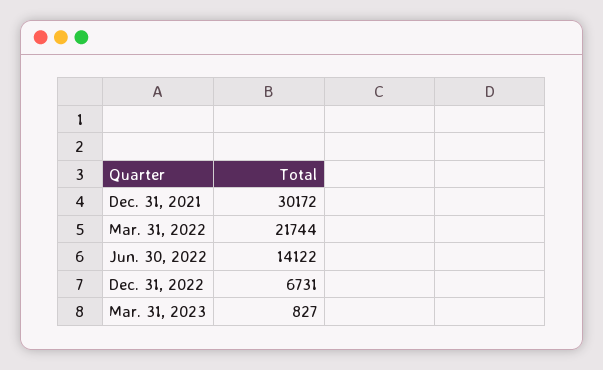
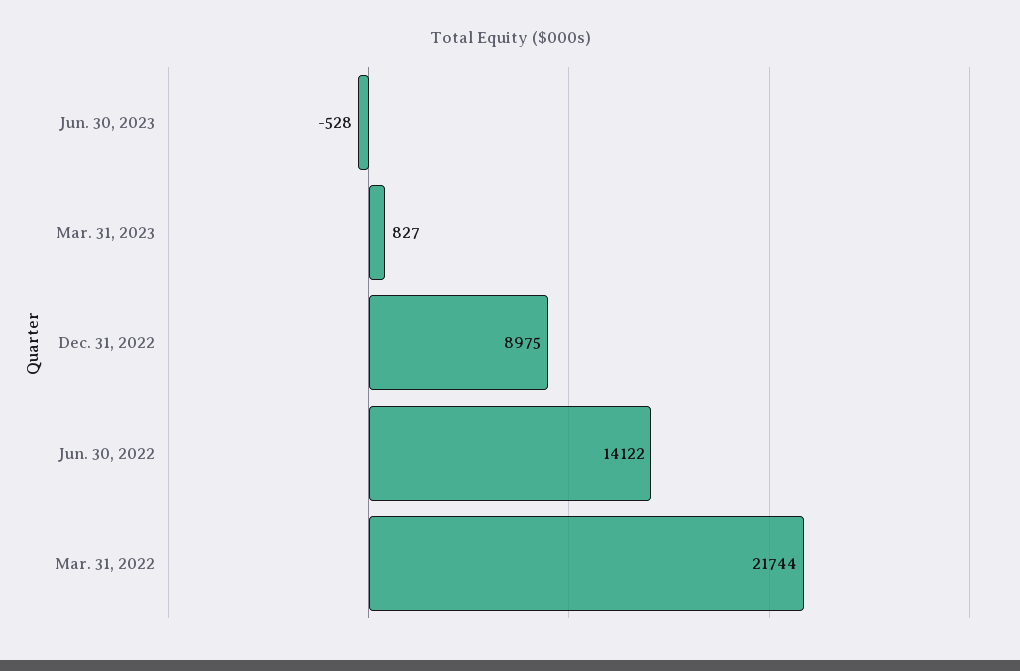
Dec. 31, 2021: 30172 -> none
Dec. 31, 2022: 6731 -> 8975
Jun. 30, 2023: none -> -528

